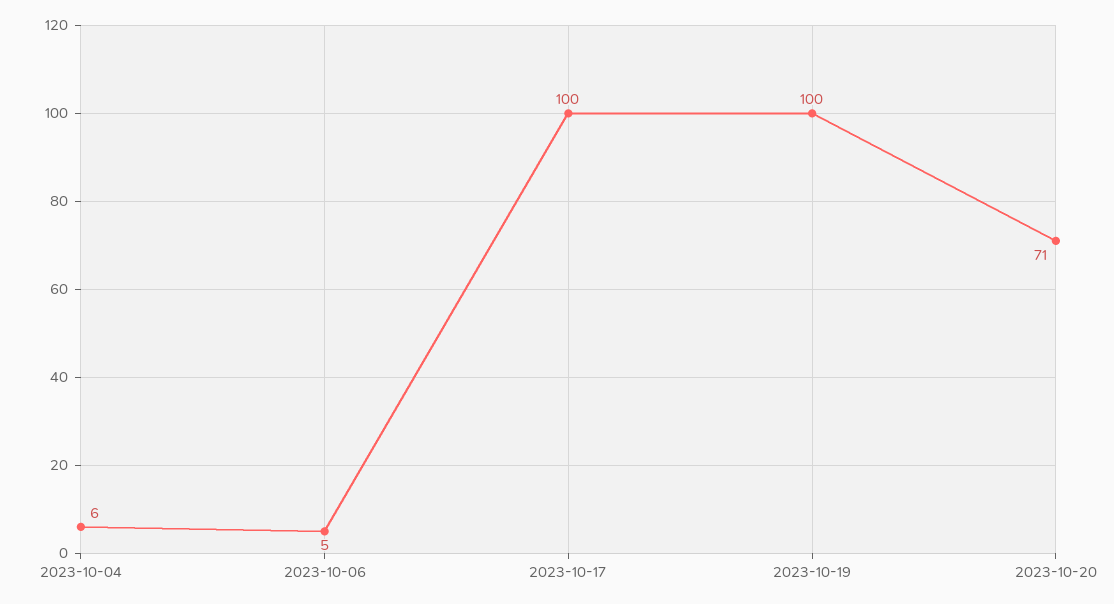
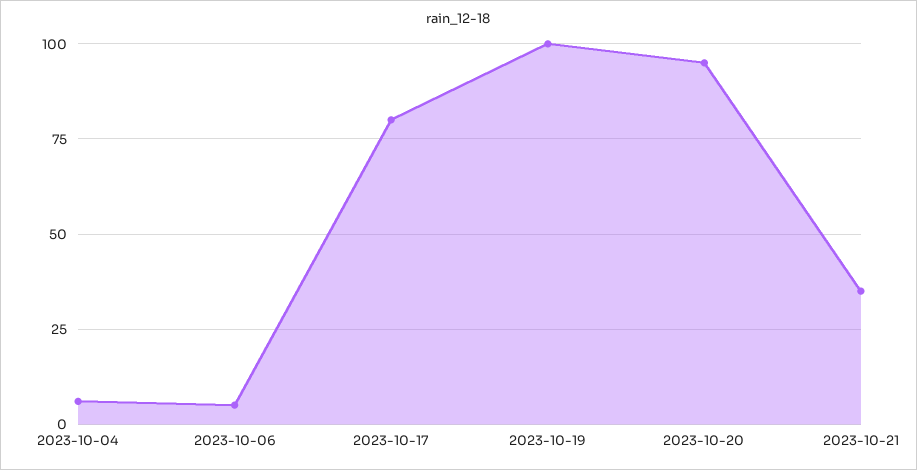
2023-10-17: 100 -> 80
2023-10-20: 71 -> 95
2023-10-21: none -> 35

